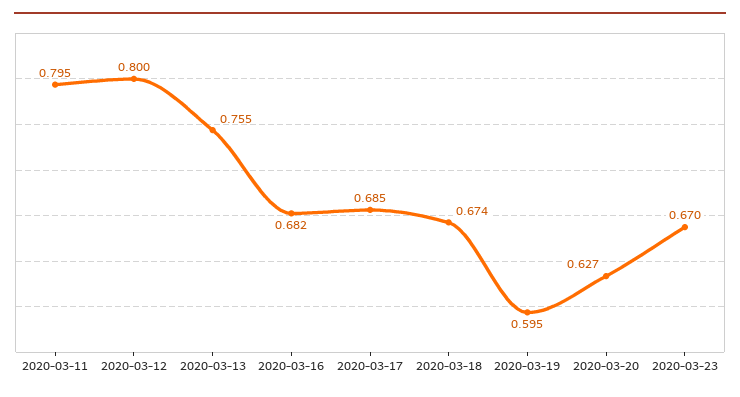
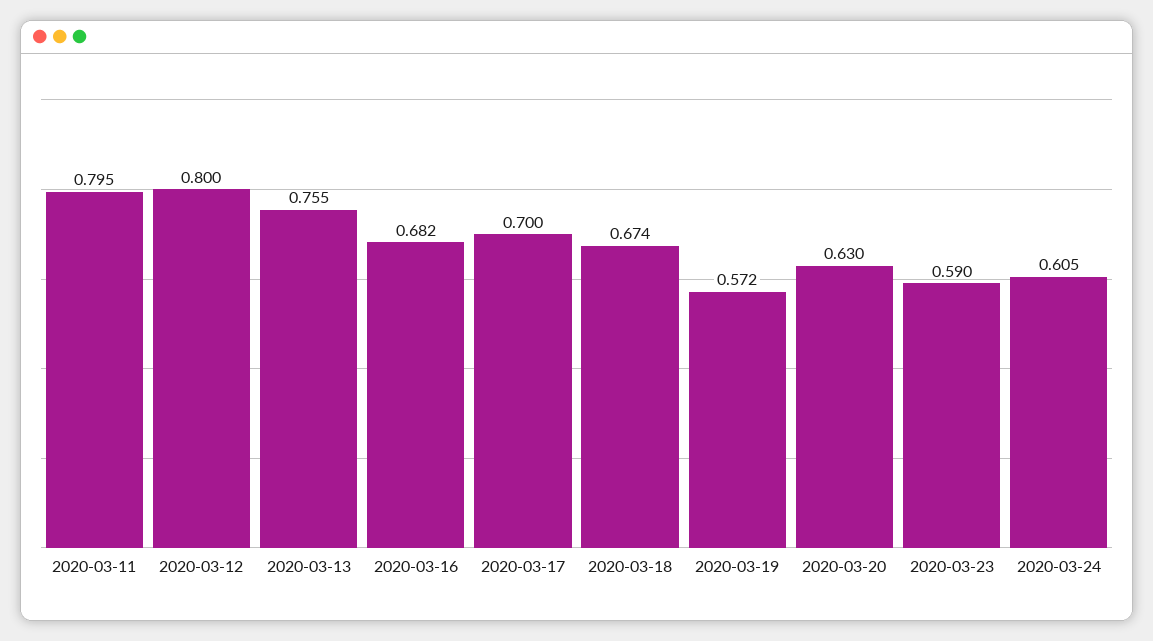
2020-03-17: 0.685 -> 0.7
2020-03-19: 0.595 -> 0.572
2020-03-20: 0.627 -> 0.63
2020-03-23: 0.67 -> 0.59
2020-03-24: none -> 0.605

